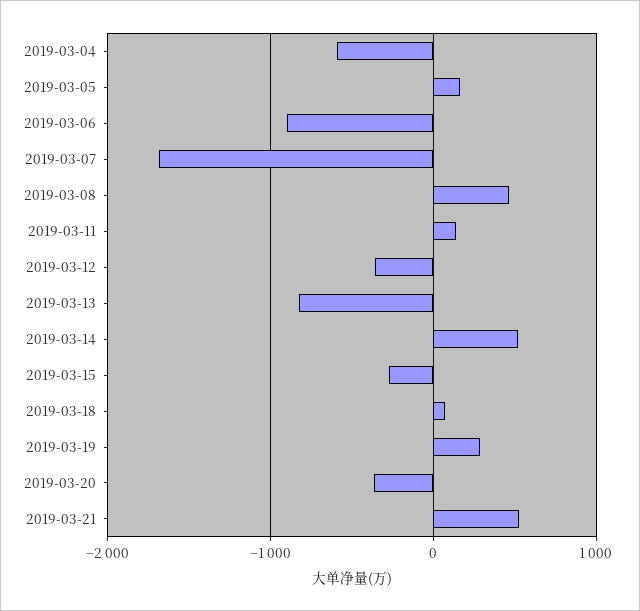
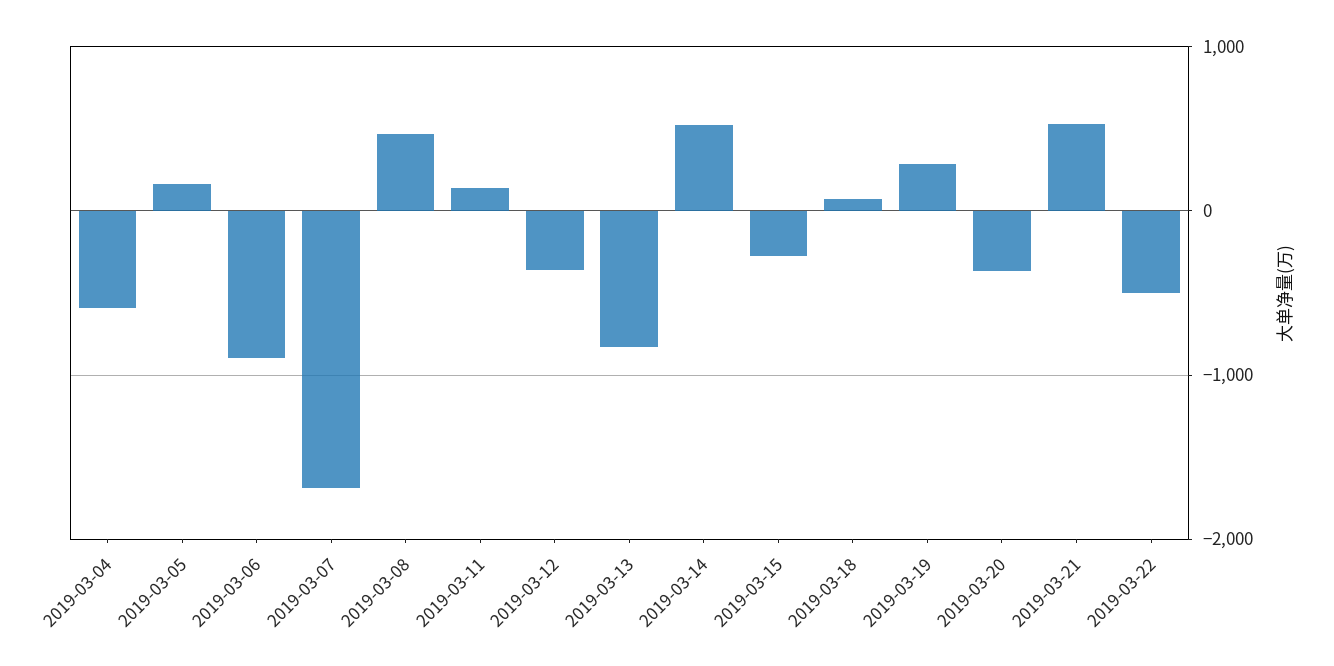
2019-03-22: none -> -500

